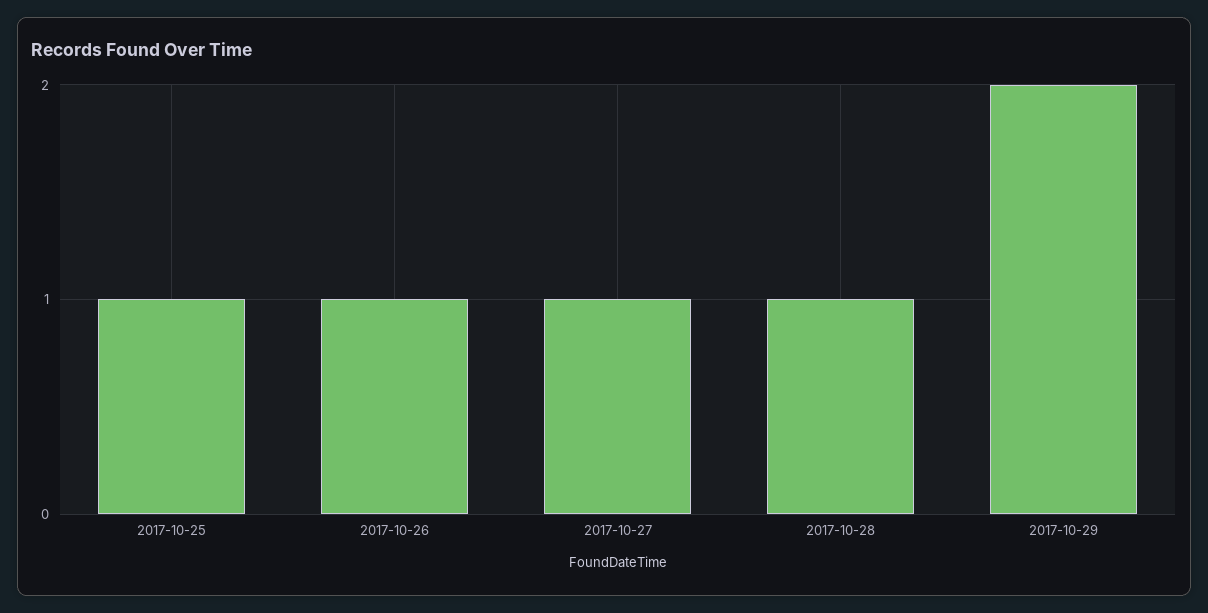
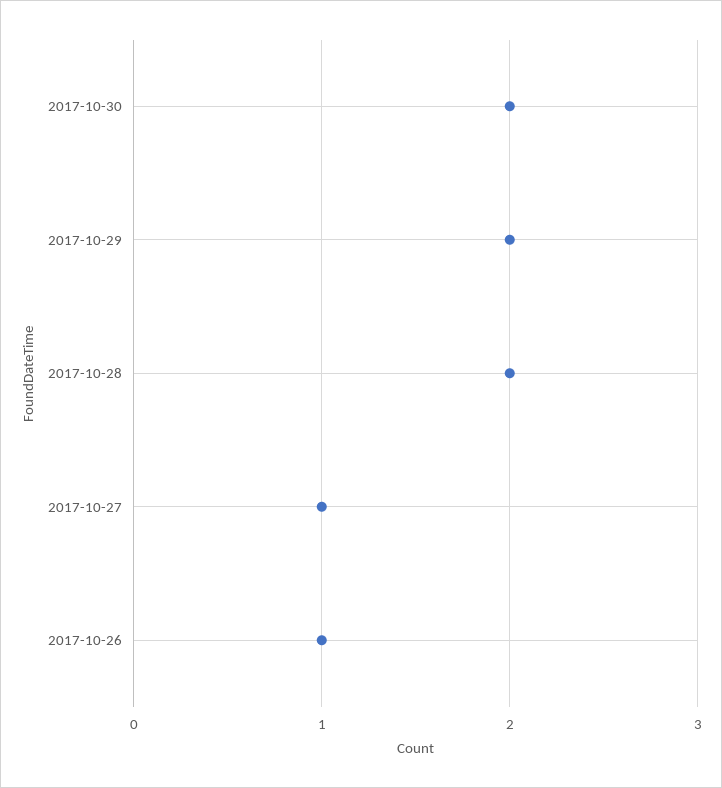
2017-10-25: 1 -> none
2017-10-28: 1 -> 2
2017-10-30: none -> 2

